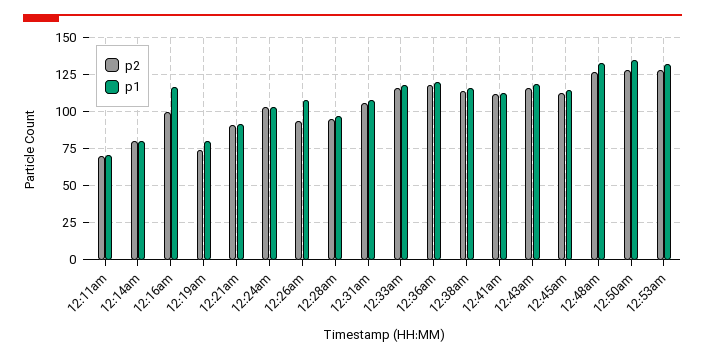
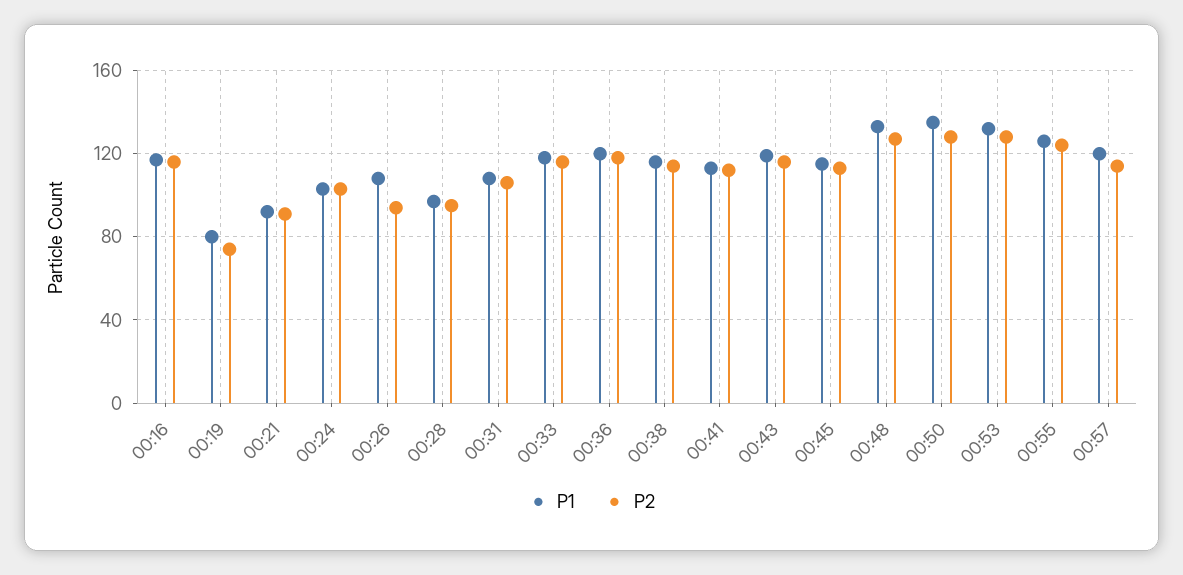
p2, 12:11am: 70 -> none
p1, 12:11am: 70 -> none
p2, 12:14am: 80 -> none
p1, 12:14am: 80 -> none
p2, 12:16am: 100 -> 115
p1, 00:55: none -> 125
p2, 00:55: none -> 125
p1, 00:57: none -> 120
p2, 00:57: none -> 115

